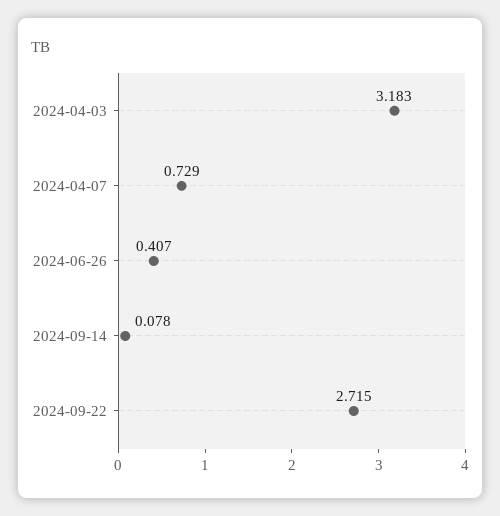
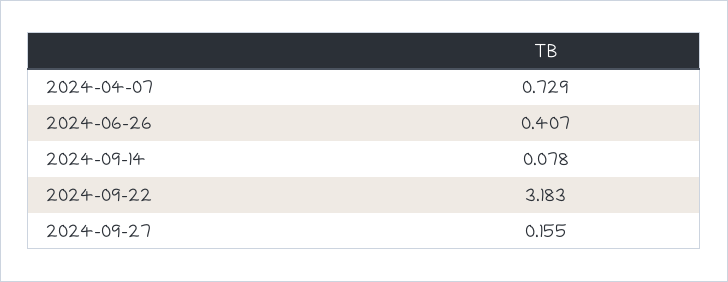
2024-04-03: 3.183 -> none
2024-09-22: 2.715 -> 3.183
2024-09-27: none -> 0.155

